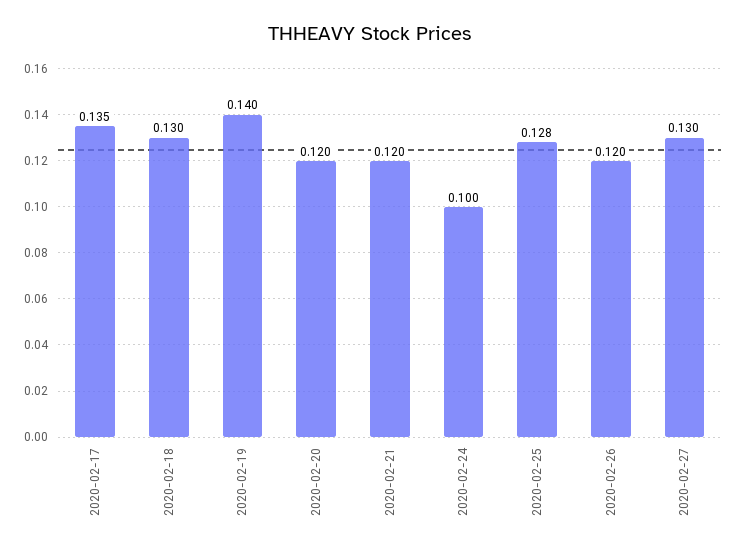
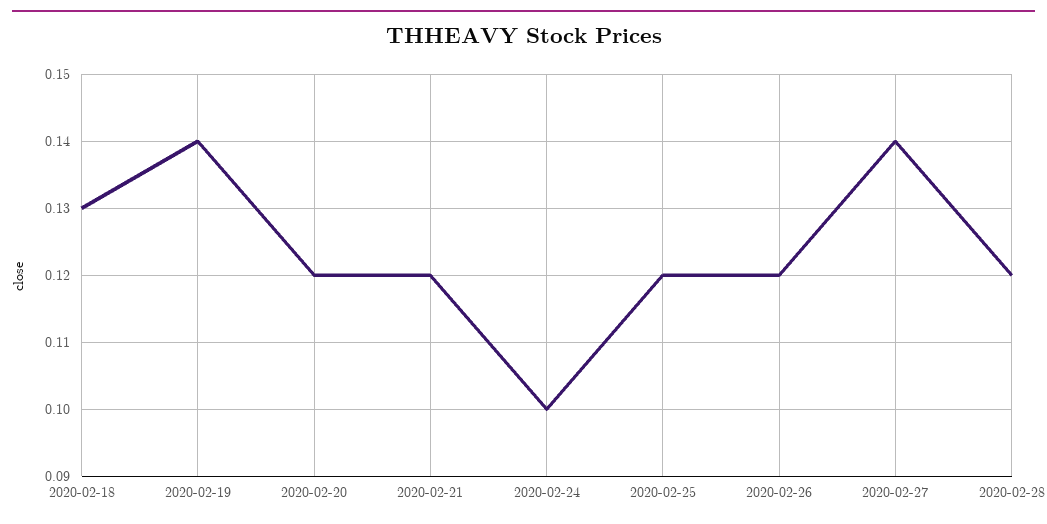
2020-02-17: 0.135 -> none
2020-02-25: 0.128 -> 0.12
2020-02-27: 0.13 -> 0.14
2020-02-28: none -> 0.12

